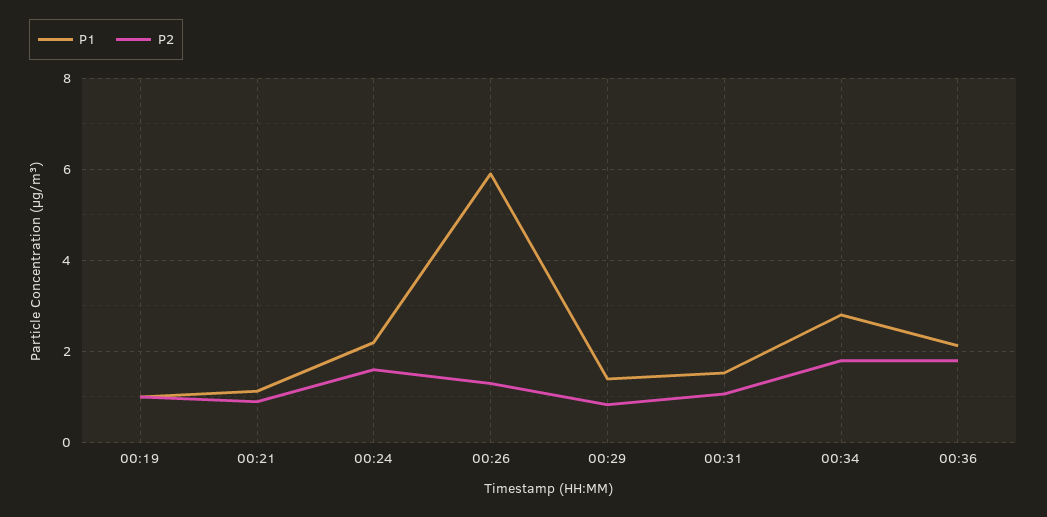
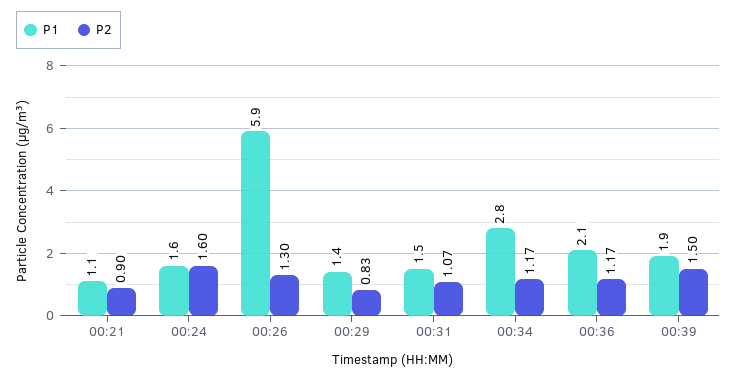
P1, 00:19: 1 -> none
P2, 00:19: 1 -> none
P1, 00:24: 2.2 -> 1.6
P2, 00:34: 1.8 -> 1.17
P2, 00:36: 1.8 -> 1.17
P1, 00:39: none -> 1.9
P2, 00:39: none -> 1.5

